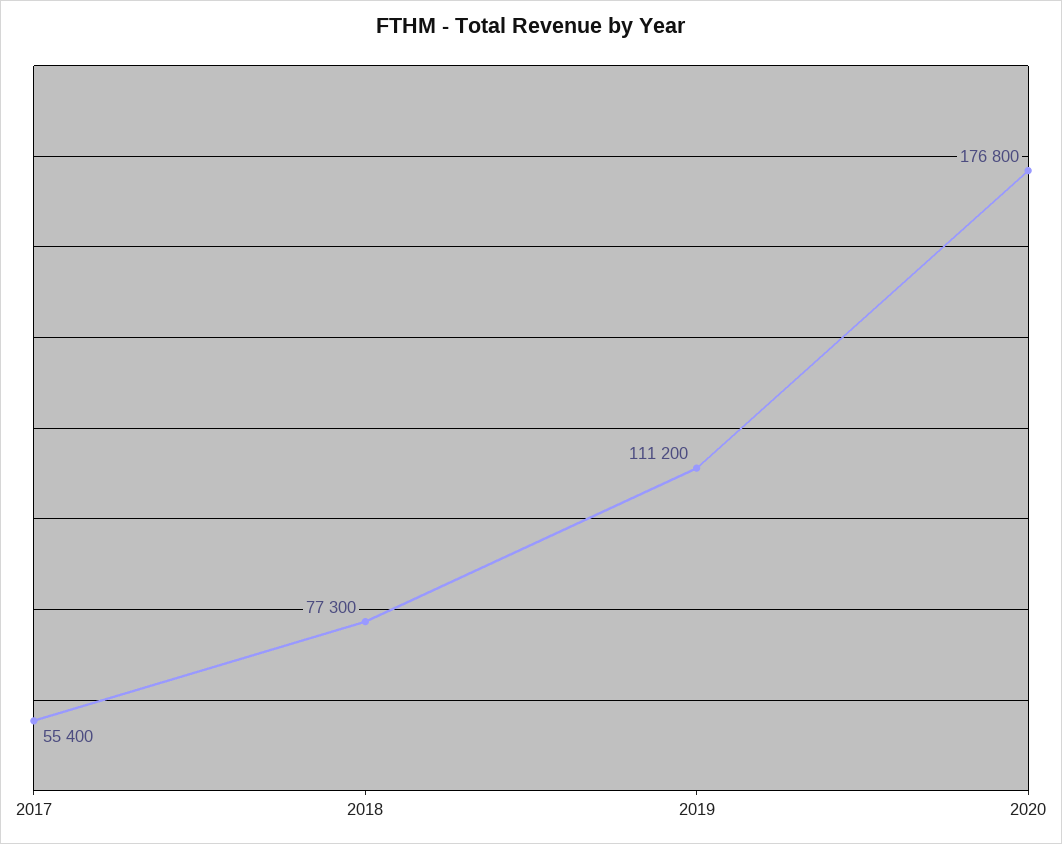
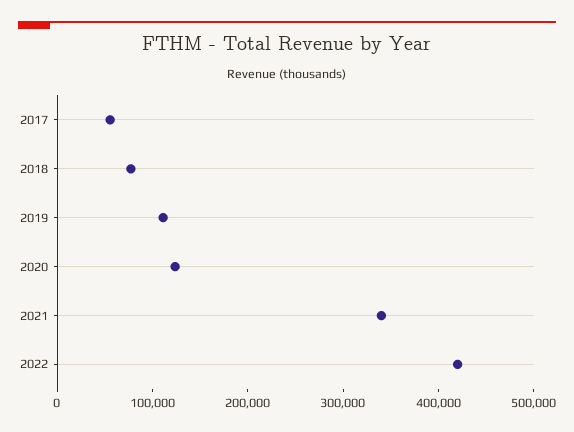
2020: 176800 -> 120000
2021: none -> 340000
2022: none -> 420000

